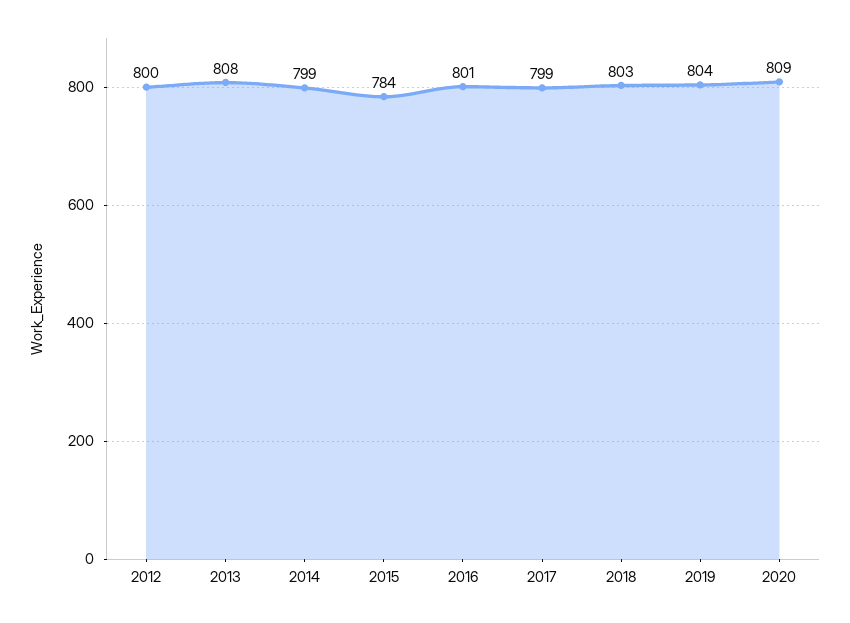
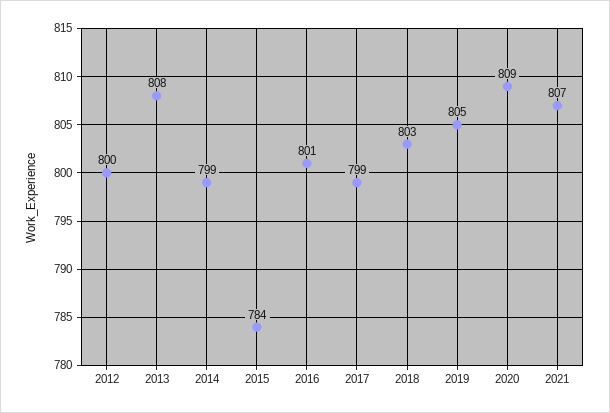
2019: 804 -> 805
2021: none -> 807

